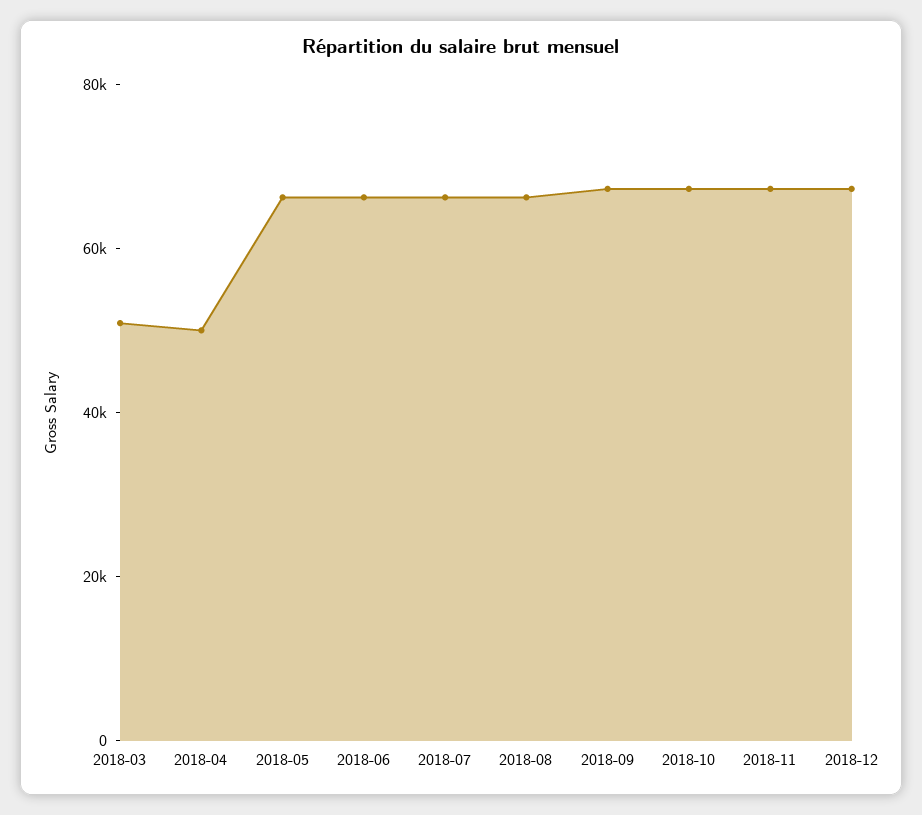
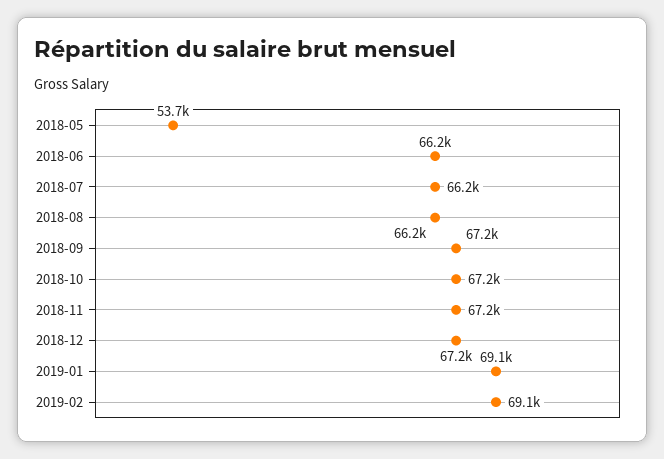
2018-03: 50000 -> none
2018-04: 50000 -> none
2018-05: 65000 -> 53700
2019-01: none -> 69100
2019-02: none -> 69100

